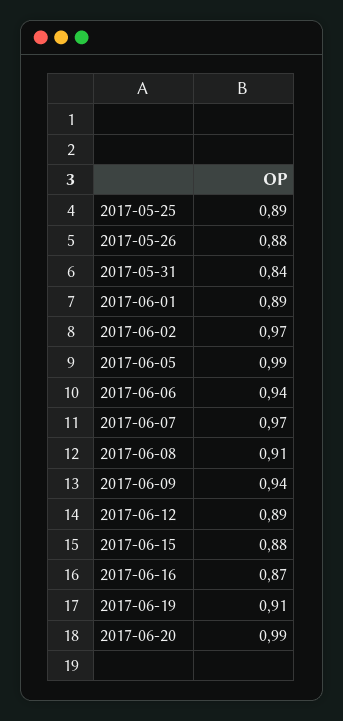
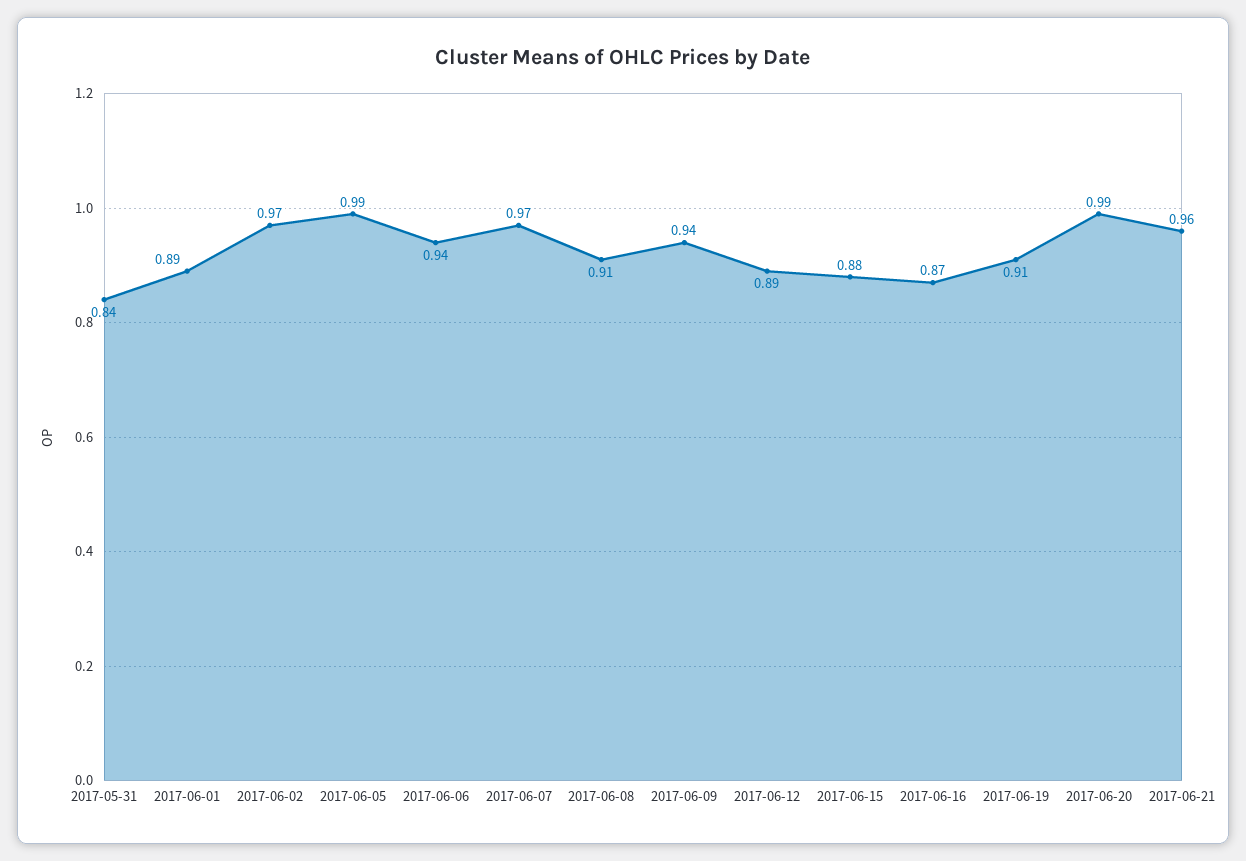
2017-05-25: 0.89 -> none
2017-05-26: 0.88 -> none
2017-06-21: none -> 0.96

